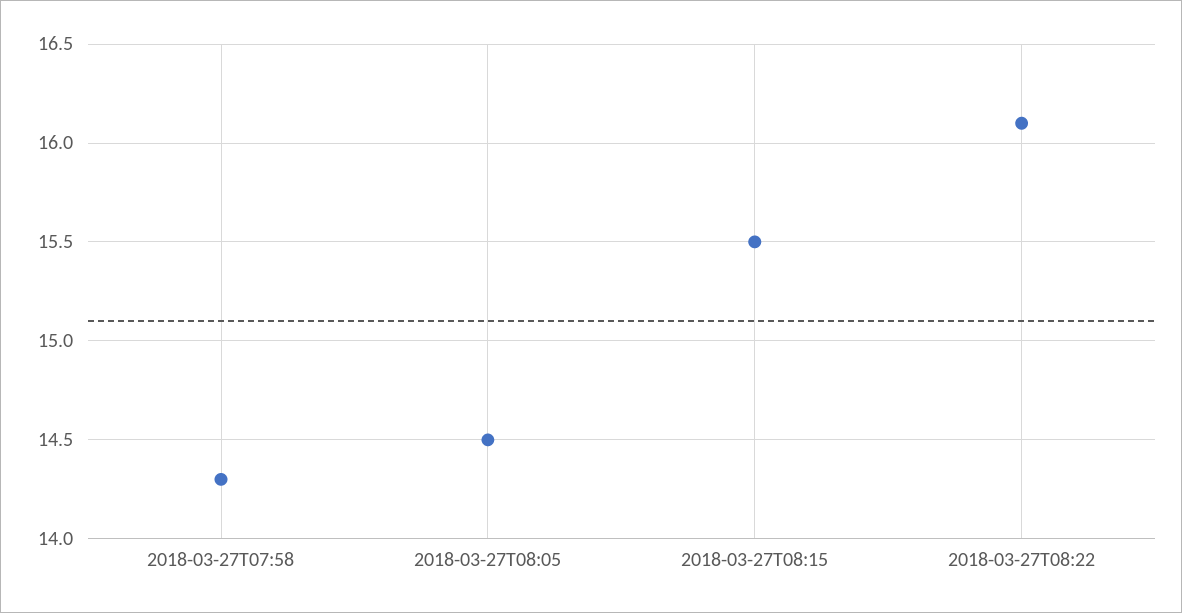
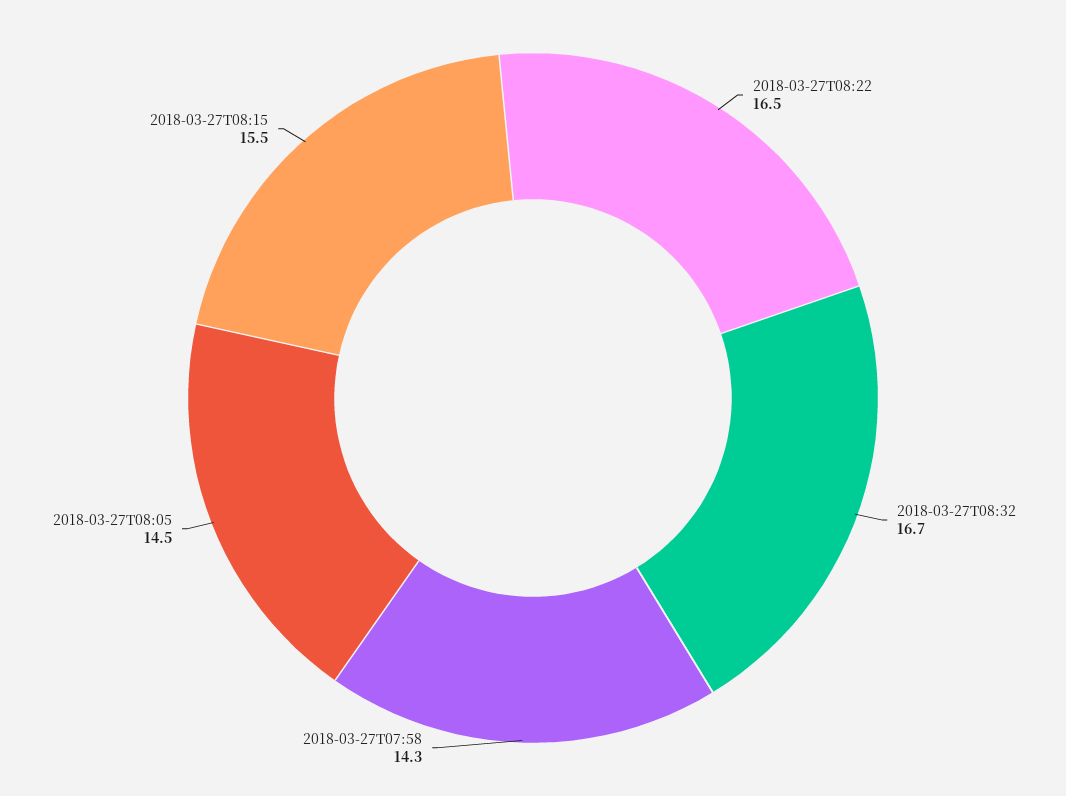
2018-03-27T08:22: 16.1 -> 16.5
2018-03-27T08:32: none -> 16.7

